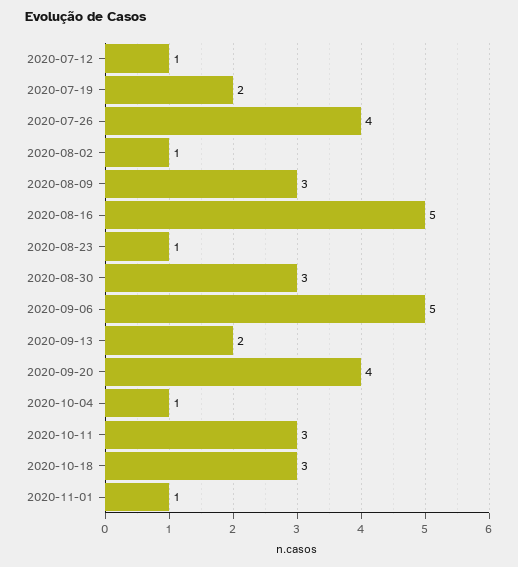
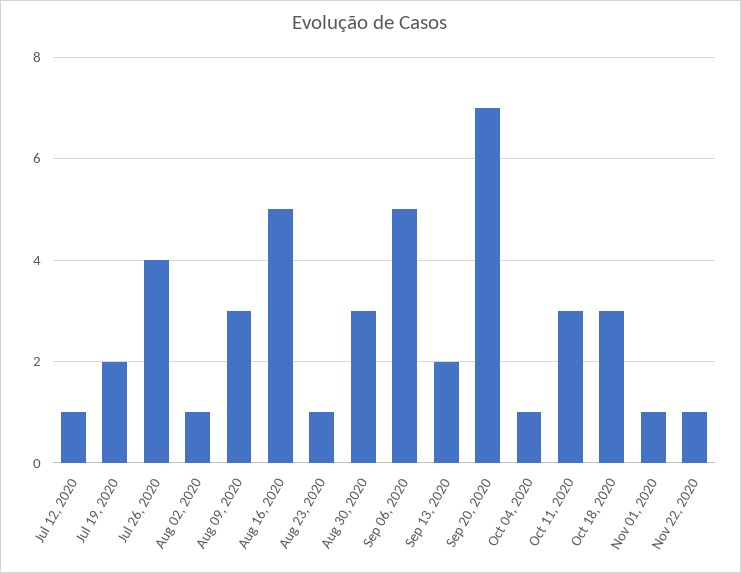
2020-09-20: 4 -> 7
Nov 22, 2020: none -> 1

